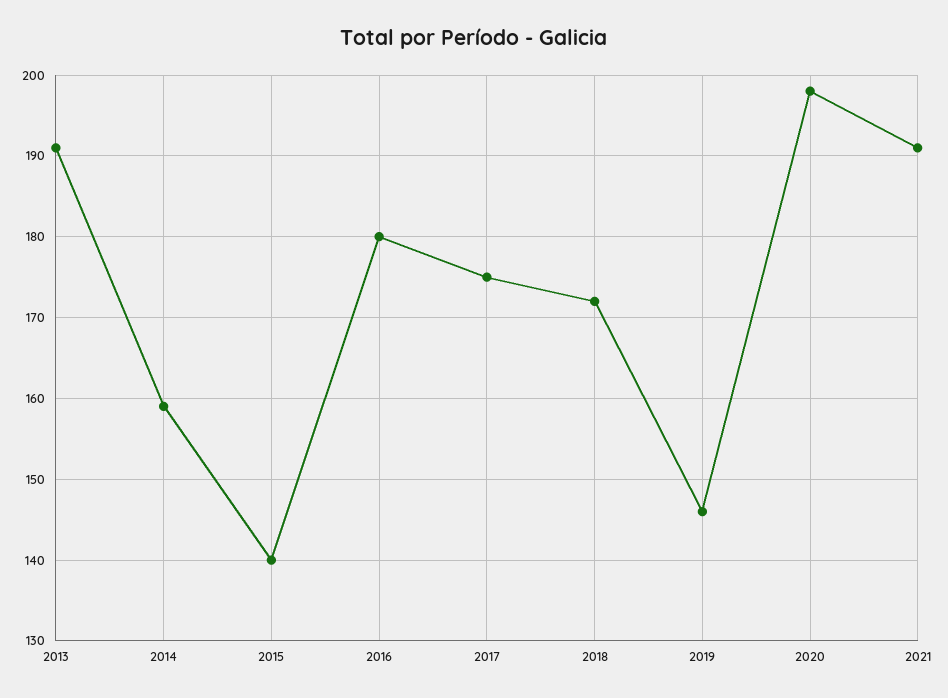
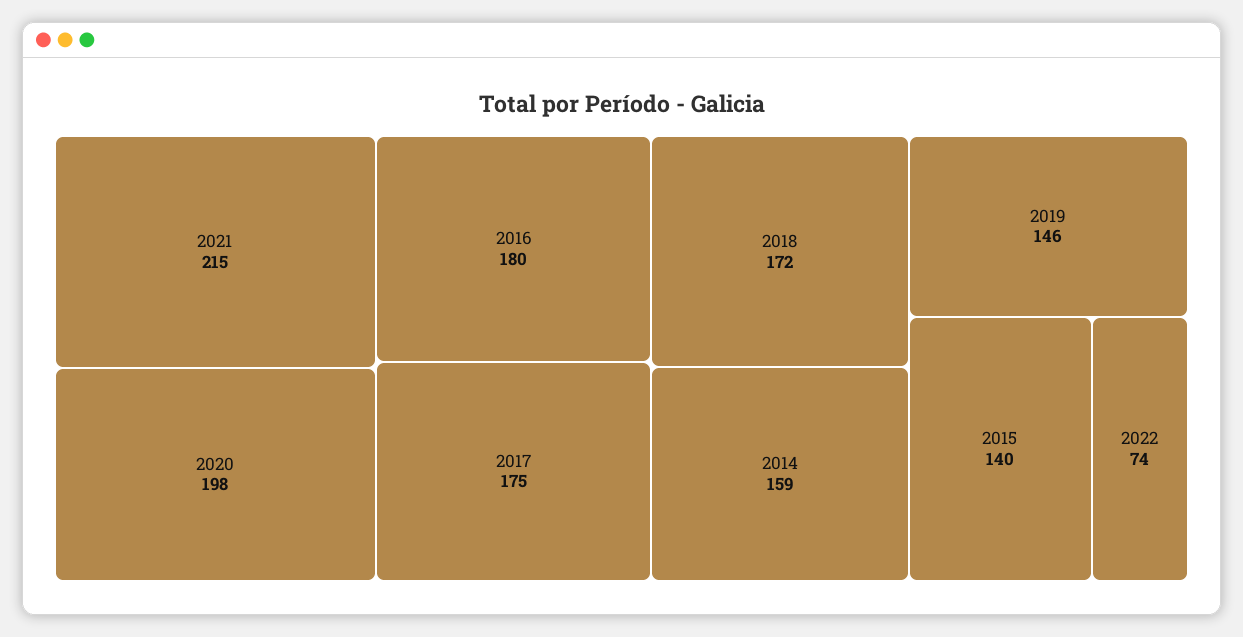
2013: 191 -> none
2021: 191 -> 215
2022: none -> 74

